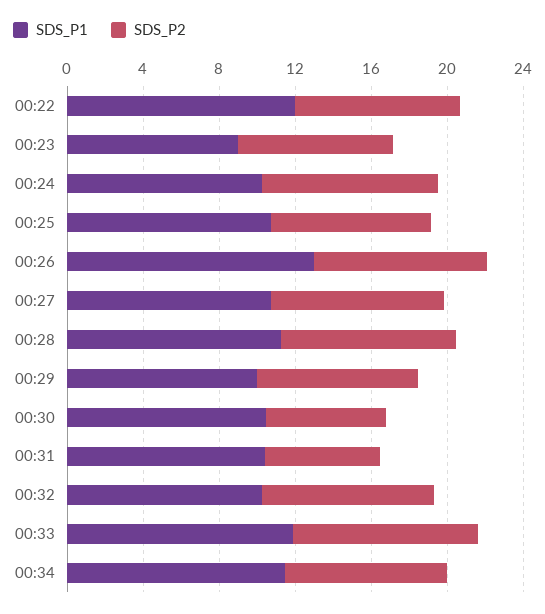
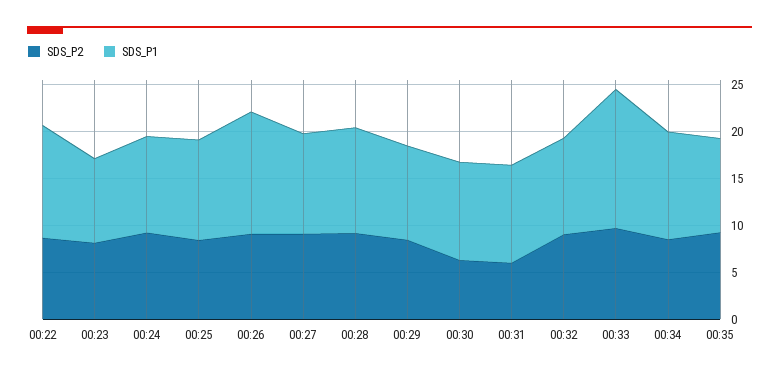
SDS_P1, 00:33: 12 -> 15
SDS_P2, 00:35: none -> 9
SDS_P1, 00:35: none -> 10

